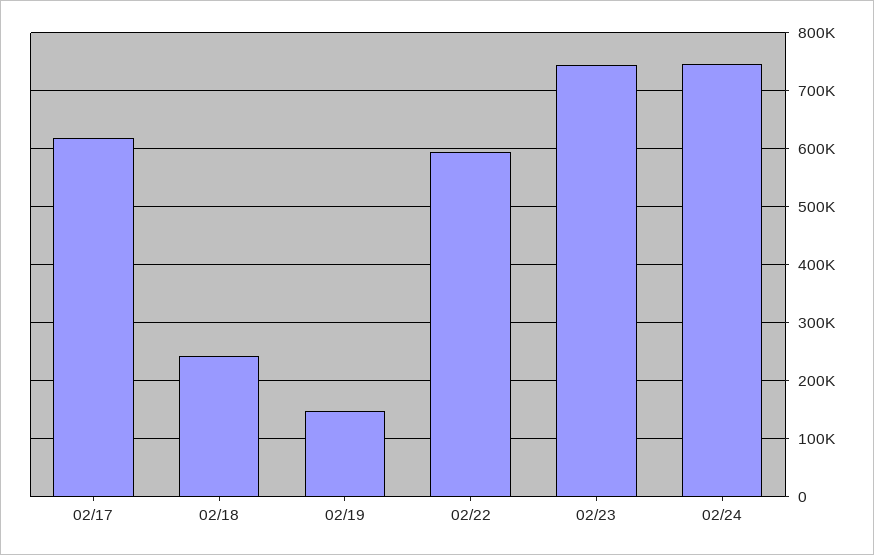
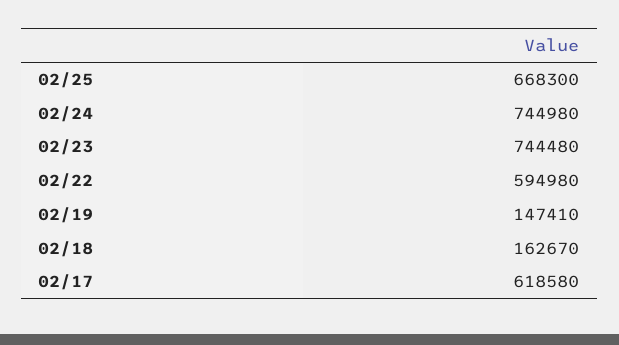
02/18: 240000 -> 162670
02/25: none -> 668300

